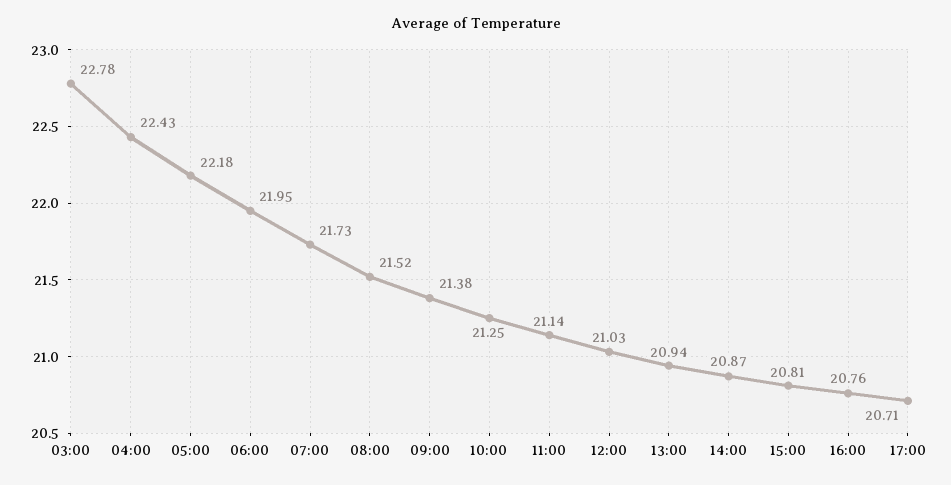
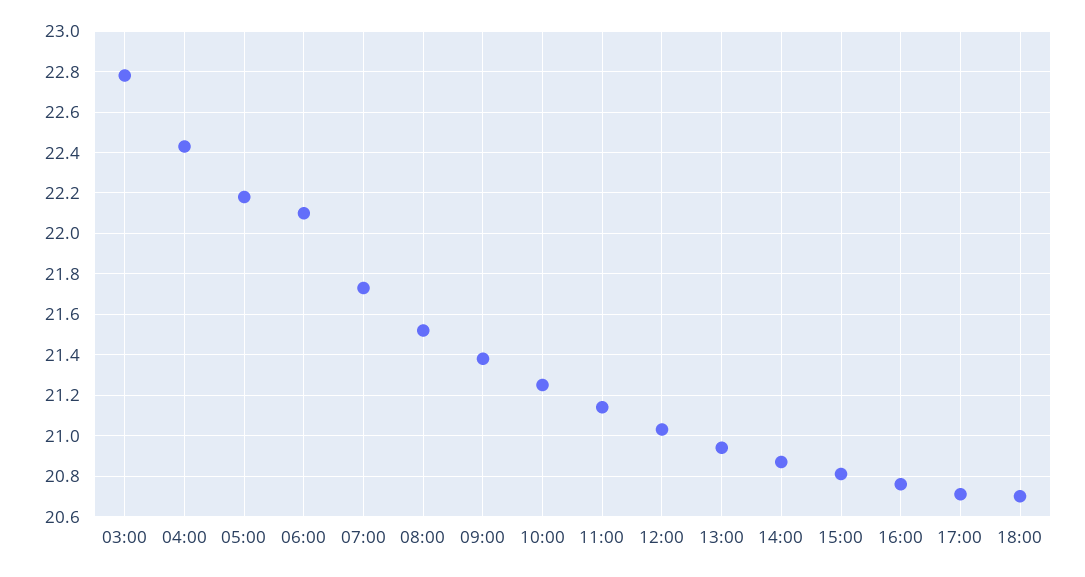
06:00: 21.95 -> 22.1
18:00: none -> 20.7

